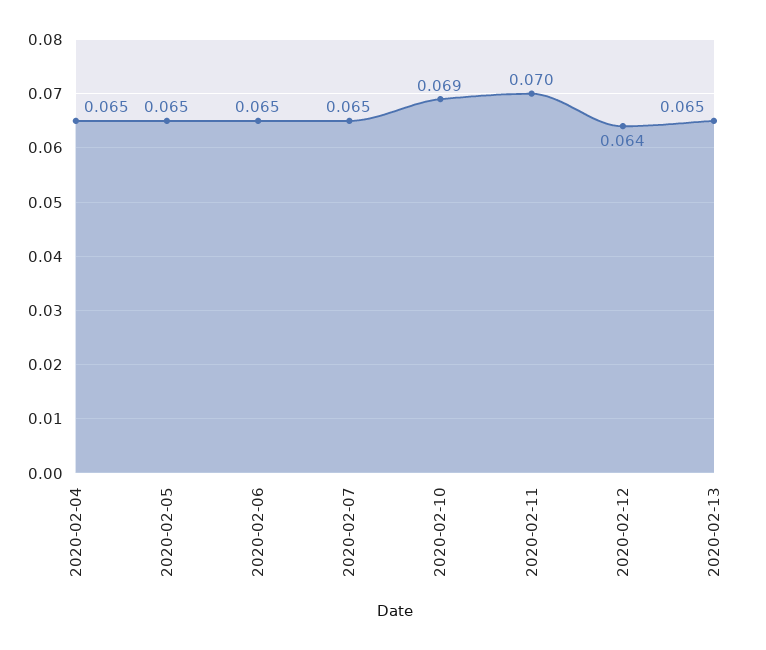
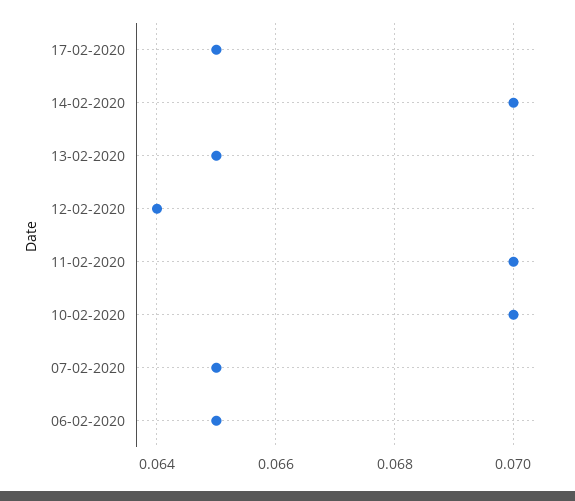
2020-02-04: 0.065 -> none
2020-02-05: 0.065 -> none
2020-02-10: 0.069 -> 0.07
17-02-2020: none -> 0.065
14-02-2020: none -> 0.07

